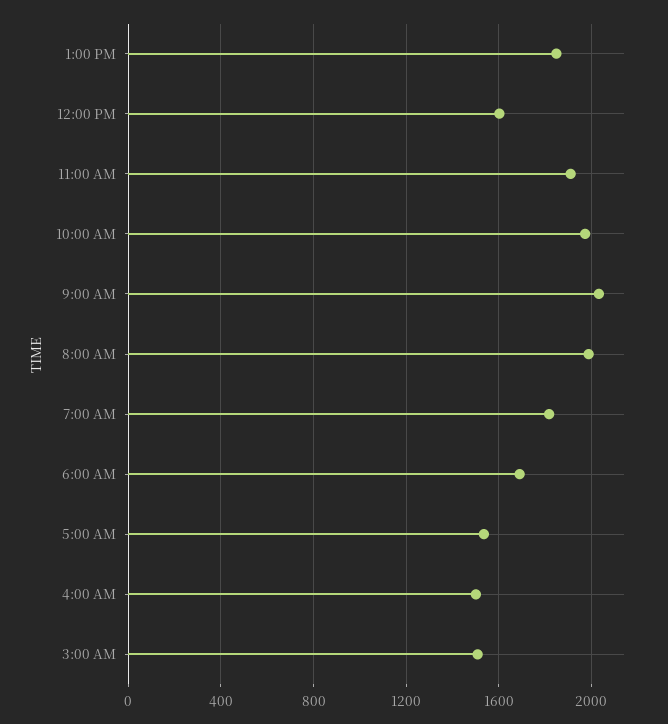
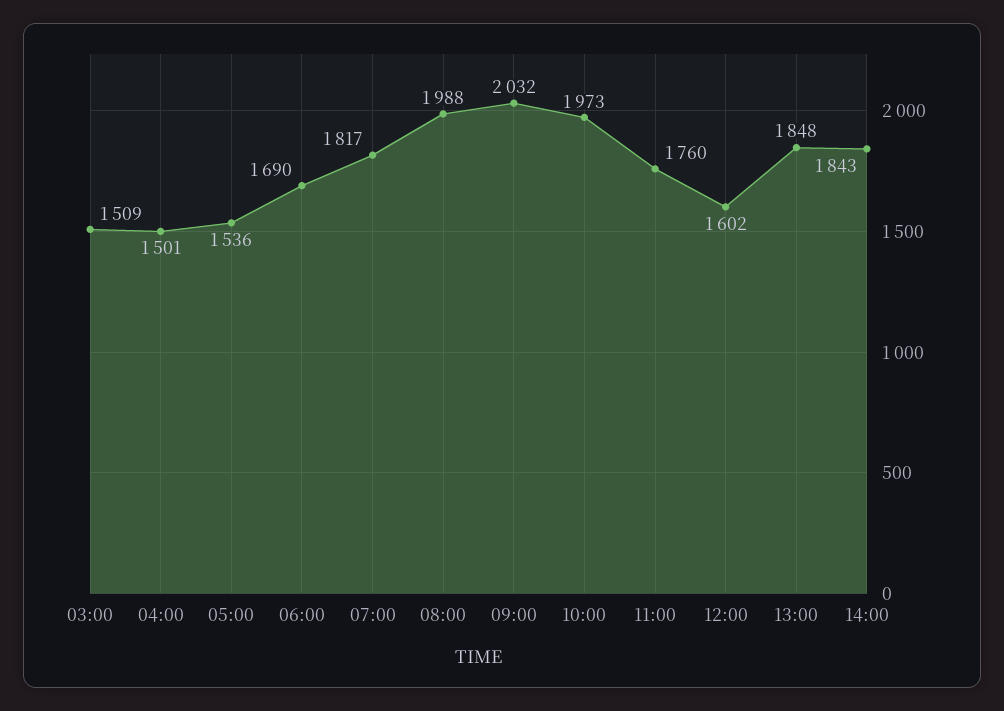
11:00 AM: 1900 -> 1760
14:00: none -> 1843

